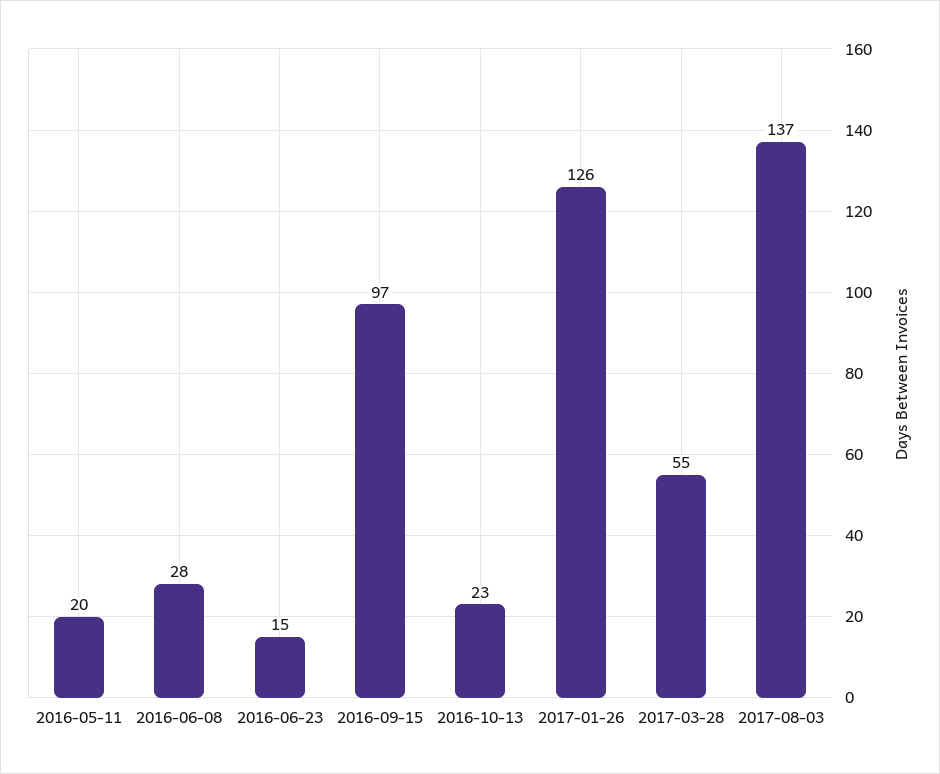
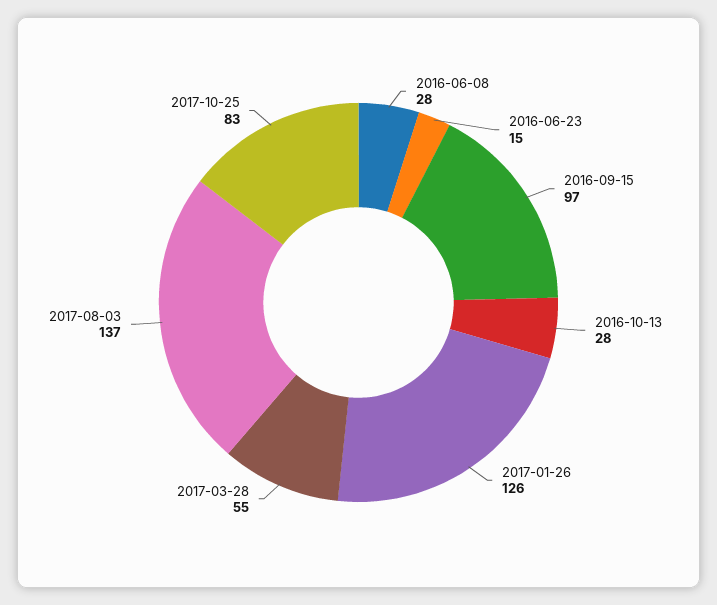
2016-05-11: 20 -> none
2016-10-13: 23 -> 28
2017-10-25: none -> 83

